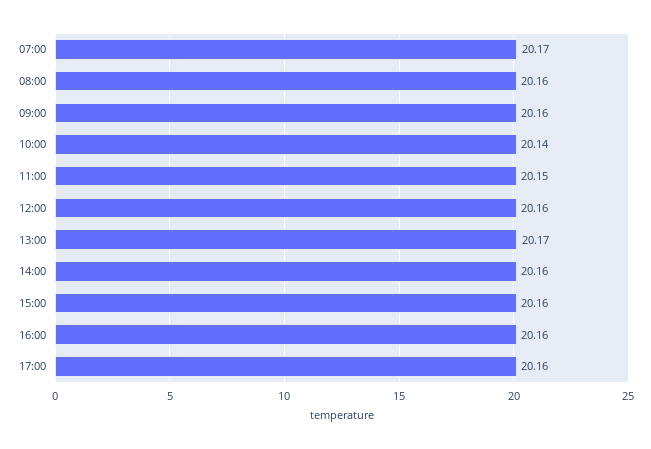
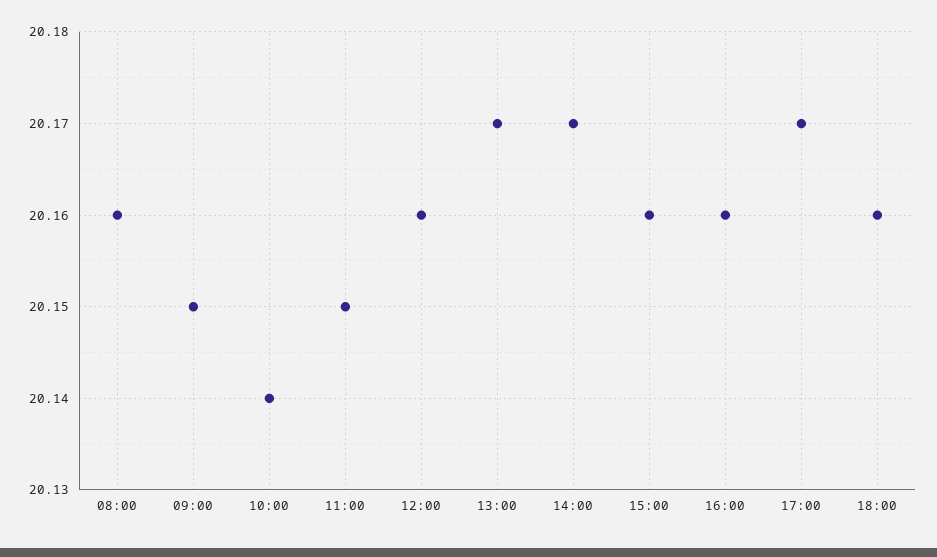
07:00: 20.17 -> none
09:00: 20.16 -> 20.15
14:00: 20.16 -> 20.17
17:00: 20.16 -> 20.17
18:00: none -> 20.16

